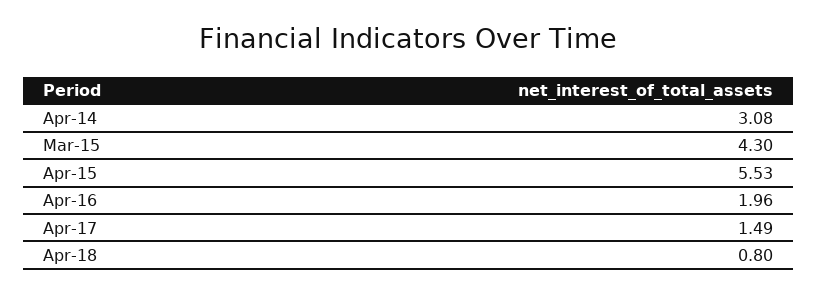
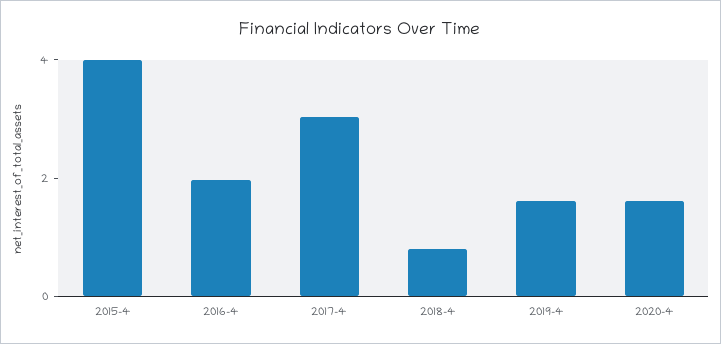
Apr-14: 3.08 -> none
Mar-15: 4.3 -> none
Apr-15: 5.53 -> 4
Apr-17: 1.49 -> 3
2019-4: none -> 1.5
2020-4: none -> 1.5

